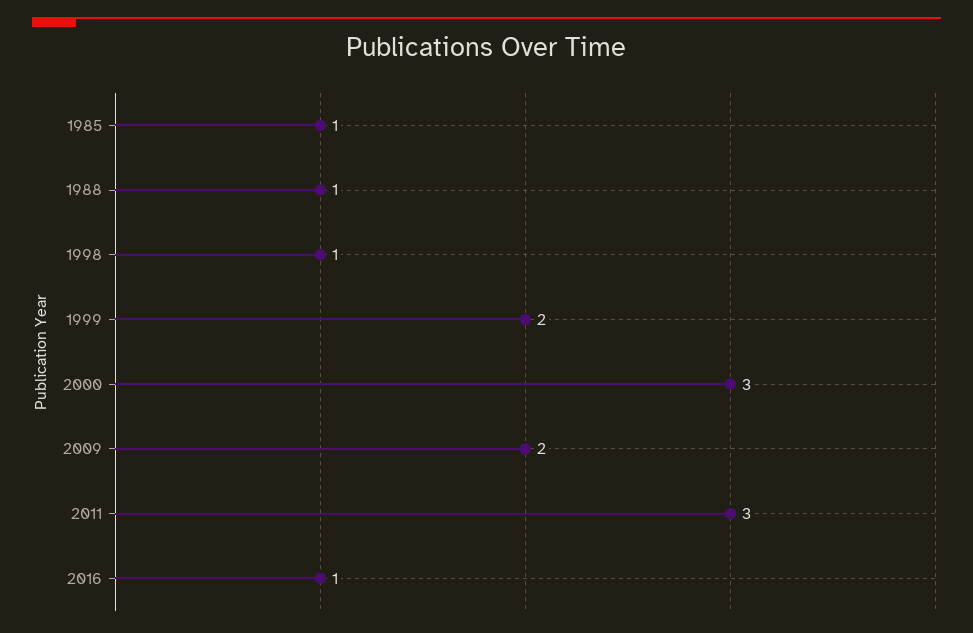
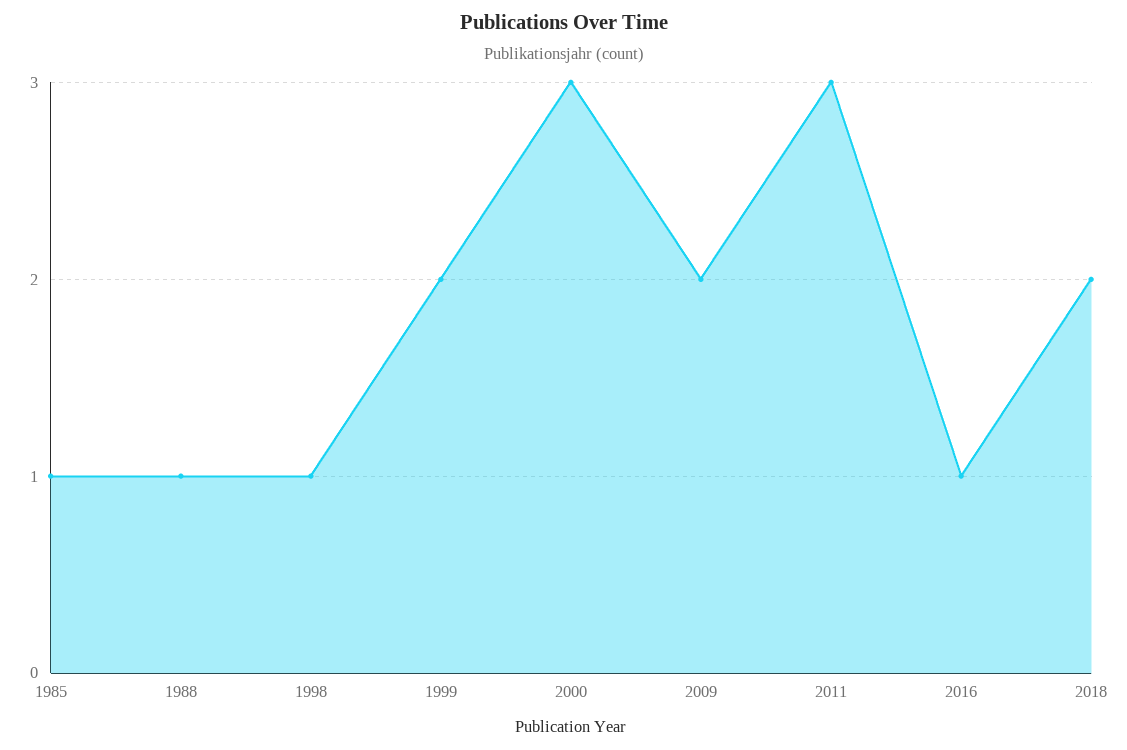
2018: none -> 2

